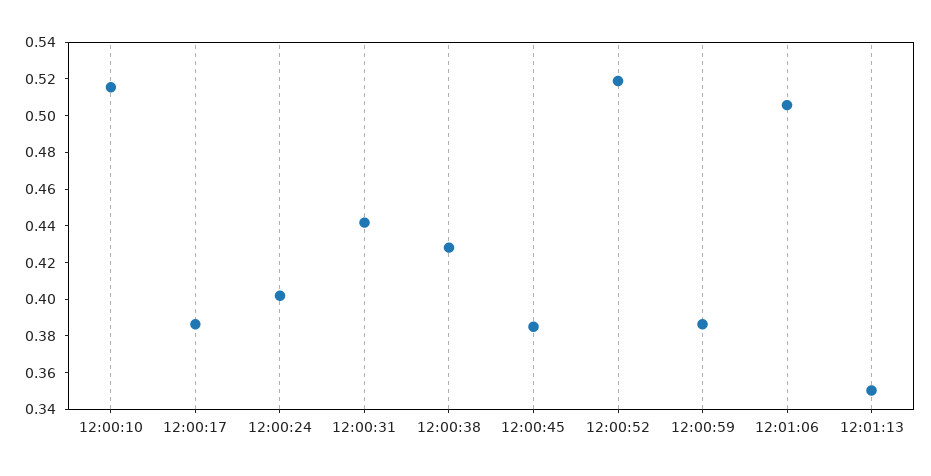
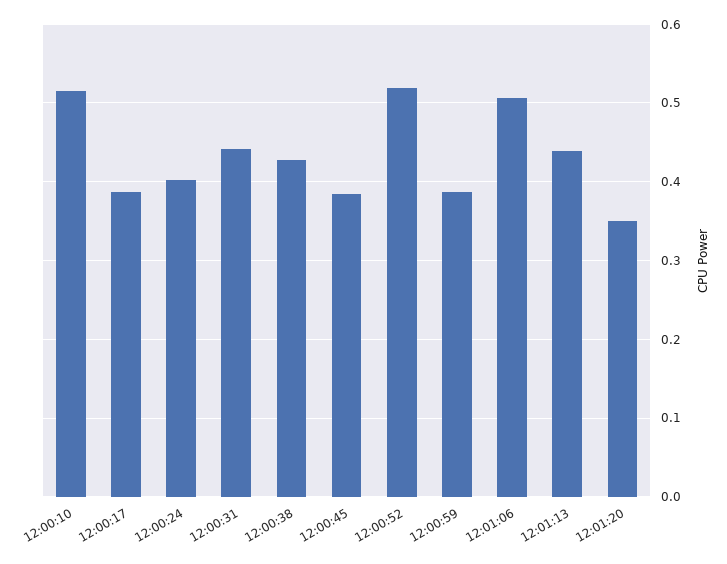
12:01:13: 0.35 -> 0.44
12:01:20: none -> 0.35

